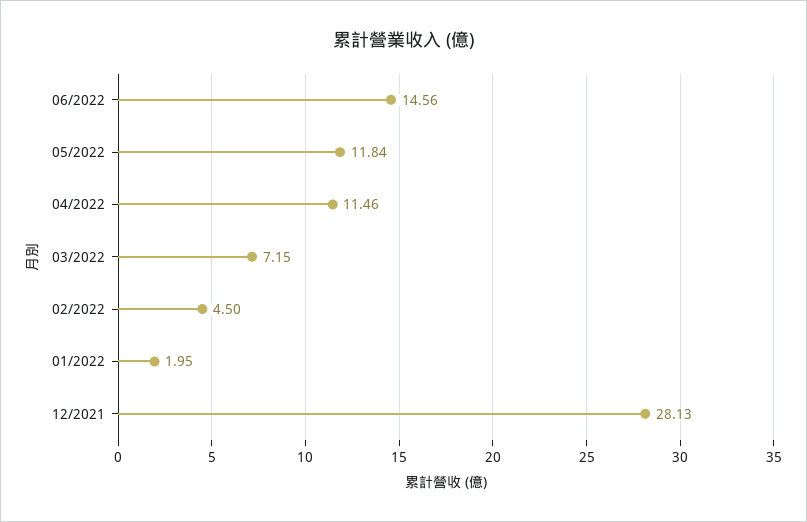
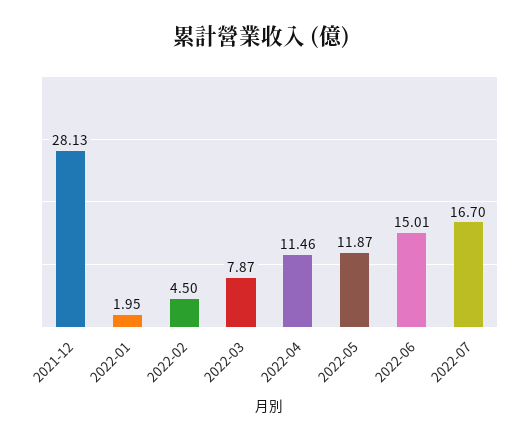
06/2022: 14.56 -> 15.01
05/2022: 11.84 -> 11.87
03/2022: 7.15 -> 7.87
2022-07: none -> 16.7

